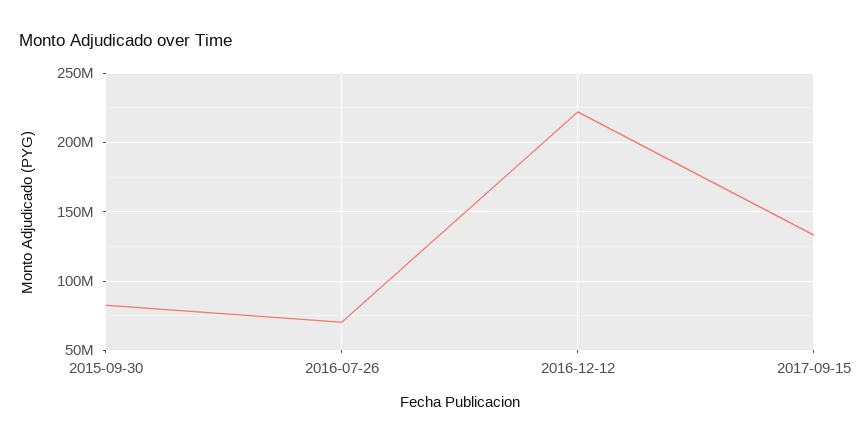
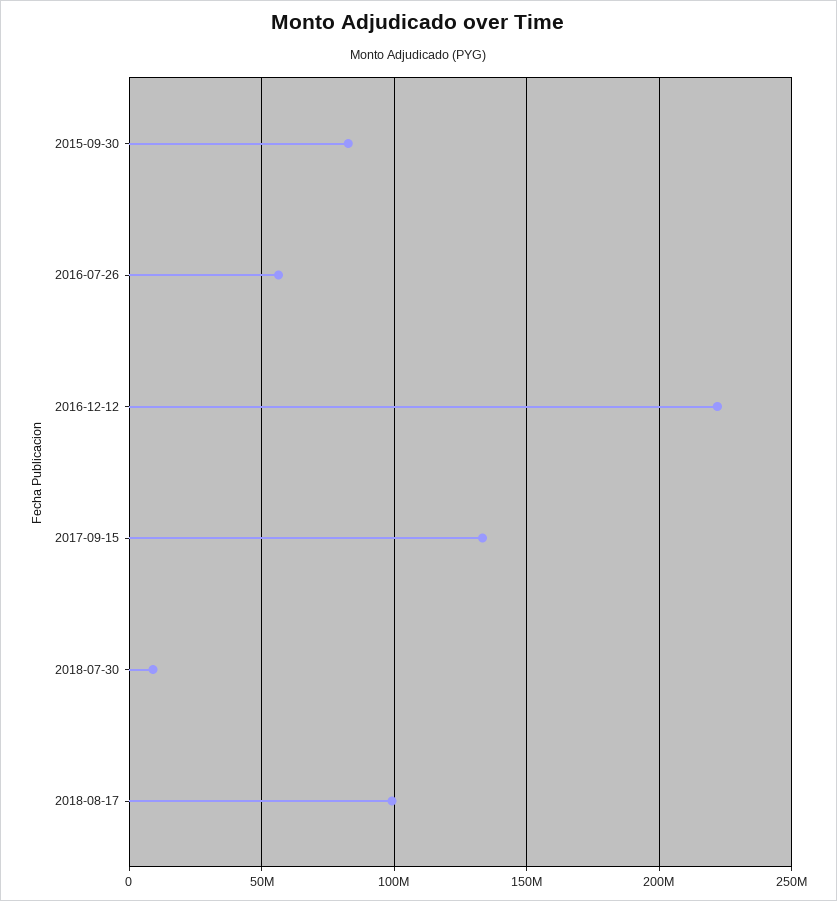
2016-07-26: 70000000 -> 55000000
2018-07-30: none -> 10000000
2018-08-17: none -> 100000000

